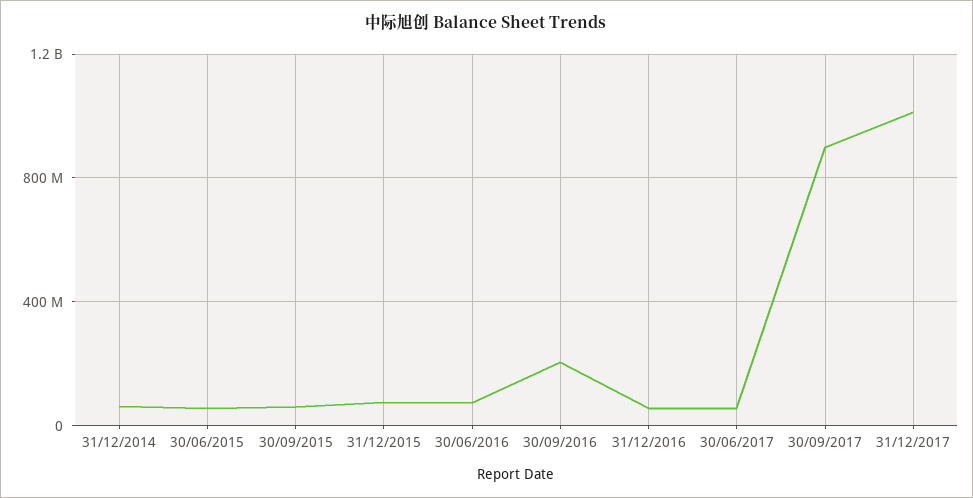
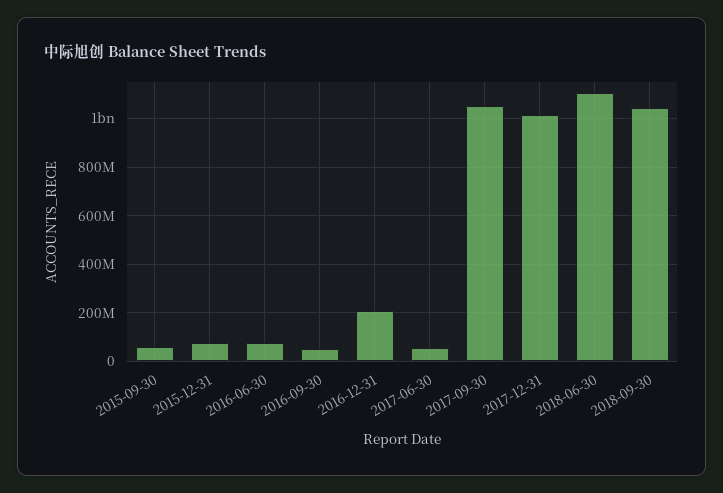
31/12/2014: 50000000 -> none
30/06/2015: 50000000 -> none
30/09/2016: 200000000 -> 50000000
31/12/2016: 50000000 -> 200000000
30/09/2017: 900000000 -> 1050000000
2018-06-30: none -> 1100000000
2018-09-30: none -> 1050000000

